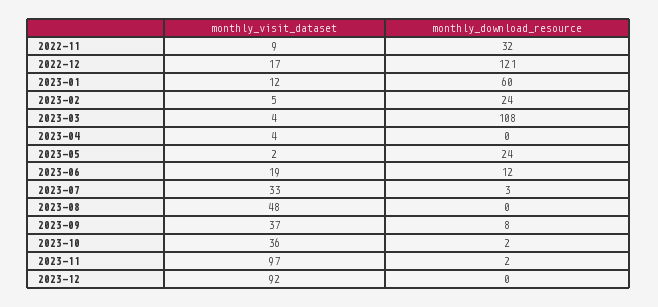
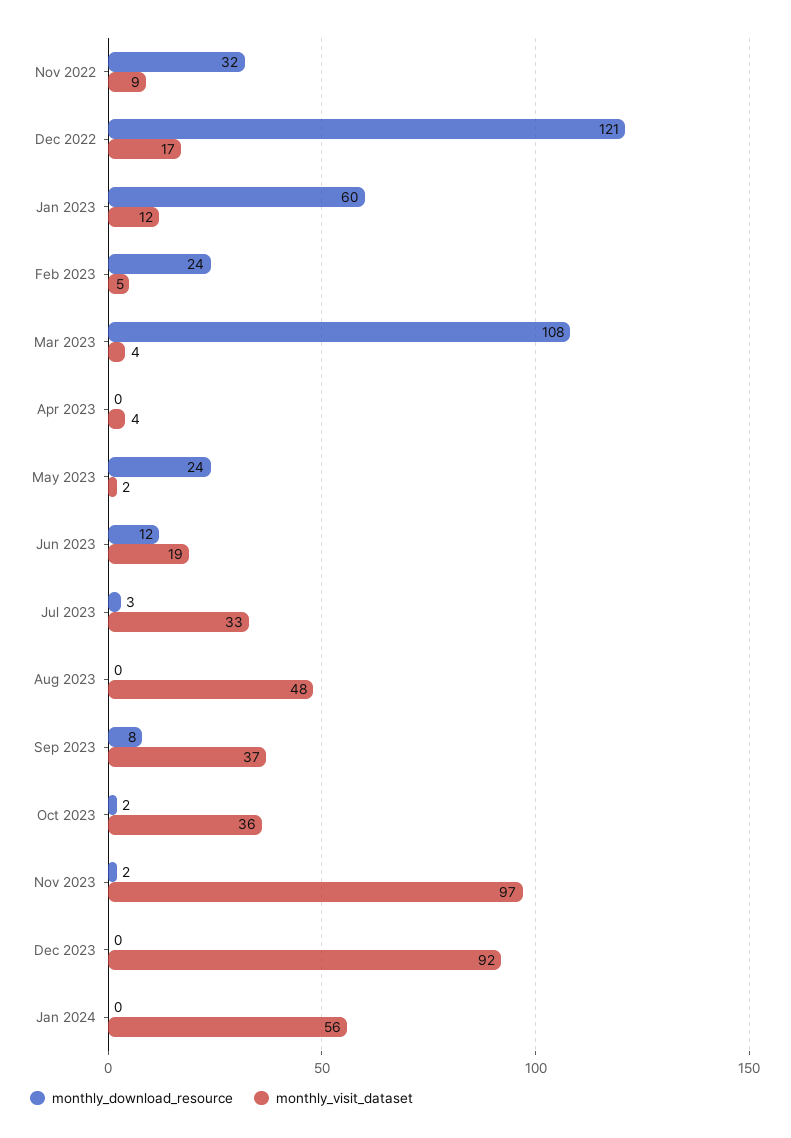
monthly_download_resource, Jan 2024: none -> 0
monthly_visit_dataset, Jan 2024: none -> 56

